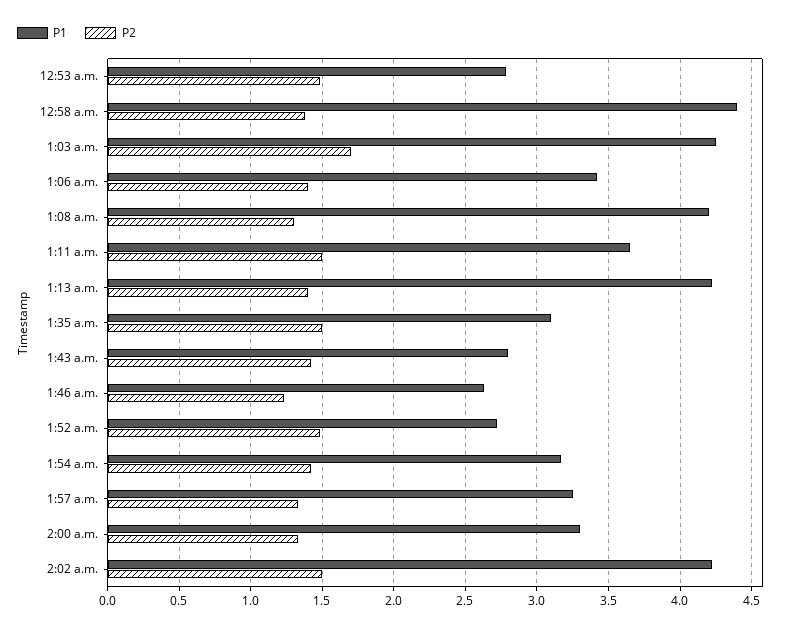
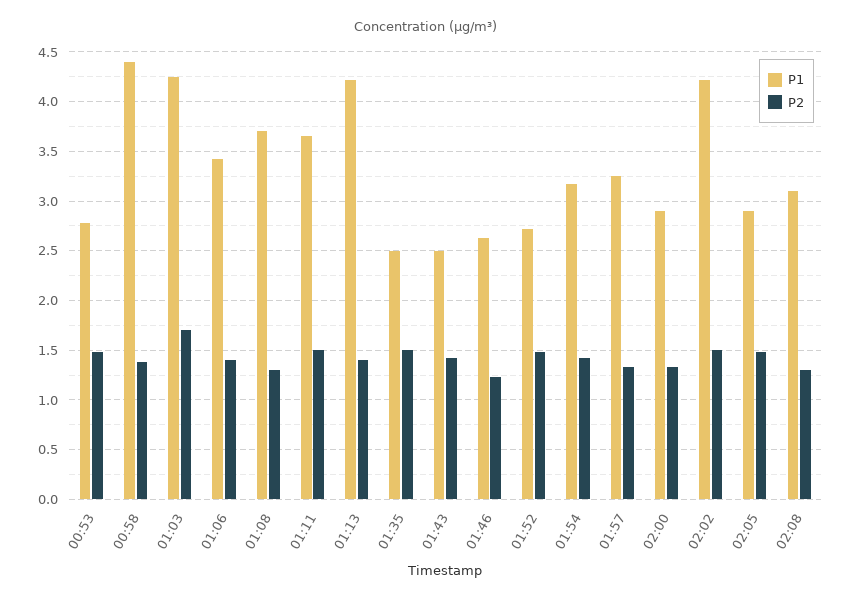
P1, 1:08 a.m.: 4.2 -> 3.7
P1, 1:35 a.m.: 3.1 -> 2.5
P1, 1:43 a.m.: 2.8 -> 2.5
P1, 2:00 a.m.: 3.3 -> 2.9
P1, 02:05: none -> 2.9
P2, 02:05: none -> 1.5
P1, 02:08: none -> 3.1
P2, 02:08: none -> 1.3

